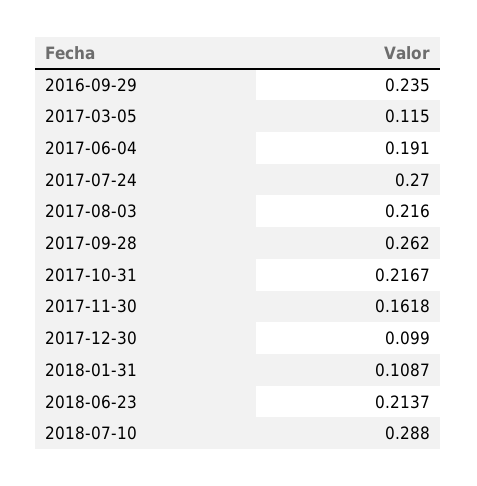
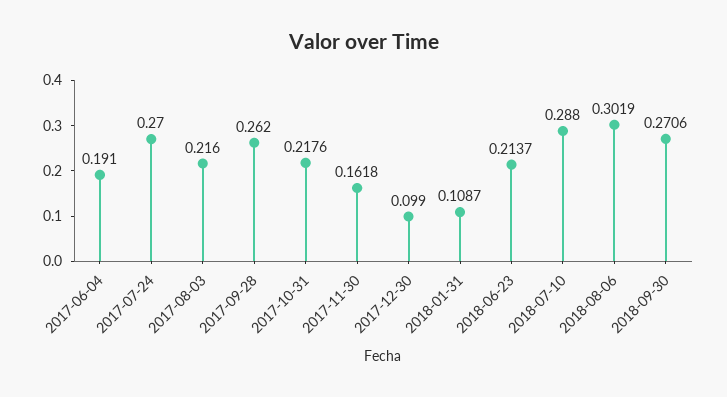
2016-09-29: 0.235 -> none
2017-03-05: 0.115 -> none
2017-10-31: 0.2167 -> 0.2176
2018-08-06: none -> 0.3019
2018-09-30: none -> 0.2706

